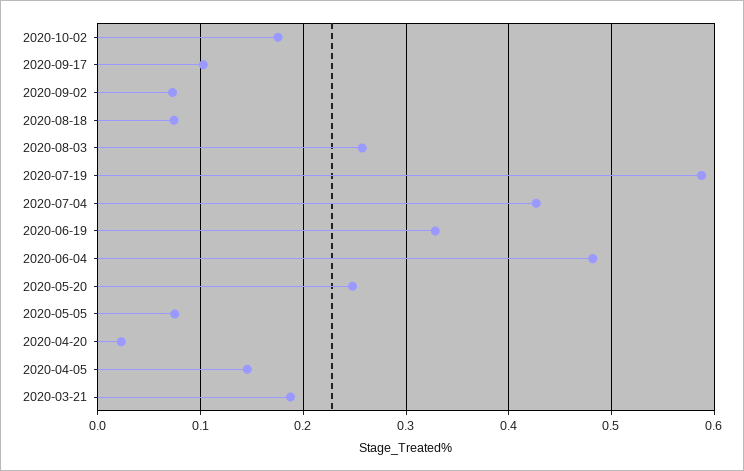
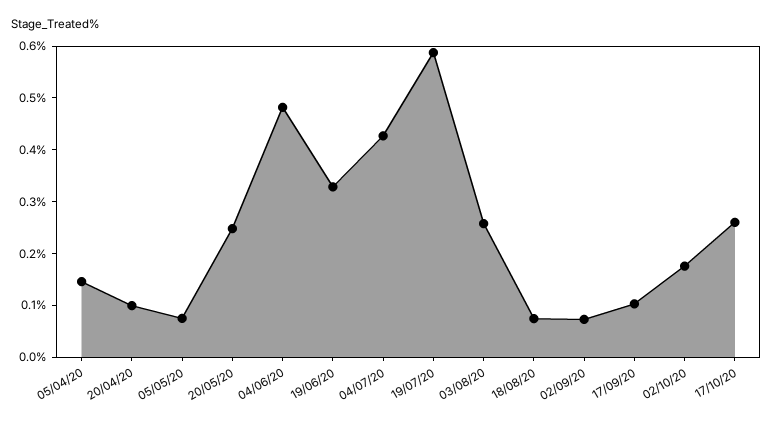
2020-04-20: 0.02 -> 0.1
2020-03-21: 0.19 -> none
17/10/20: none -> 0.26

